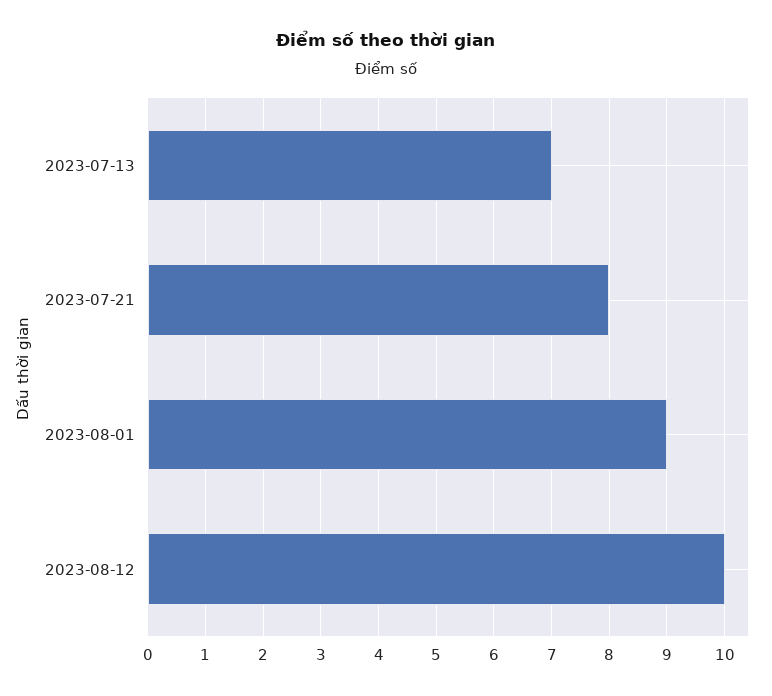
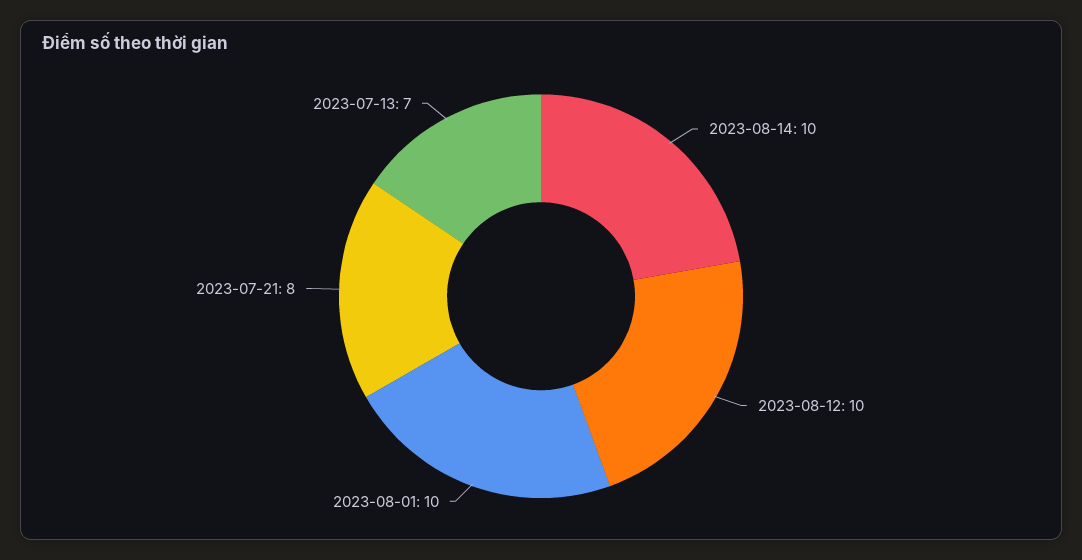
2023-08-01: 9 -> 10
2023-08-14: none -> 10

